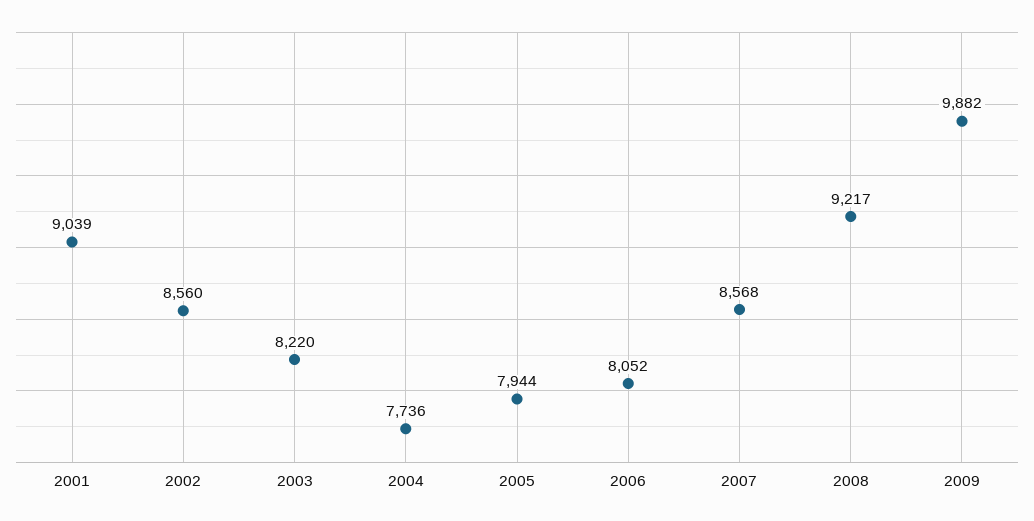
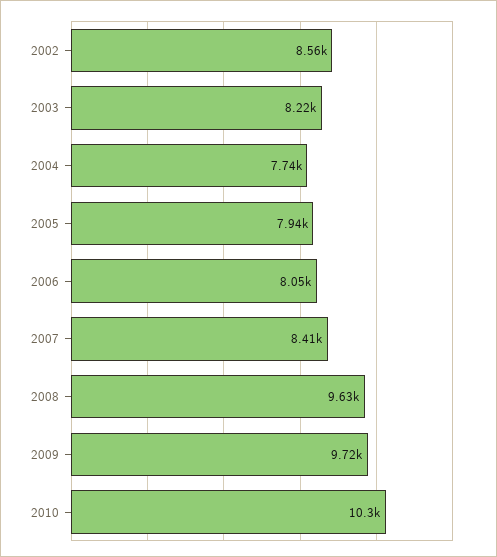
2001: 9039 -> none
2007: 8568 -> 8410
2008: 9217 -> 9630
2009: 9882 -> 9720
2010: none -> 10300

